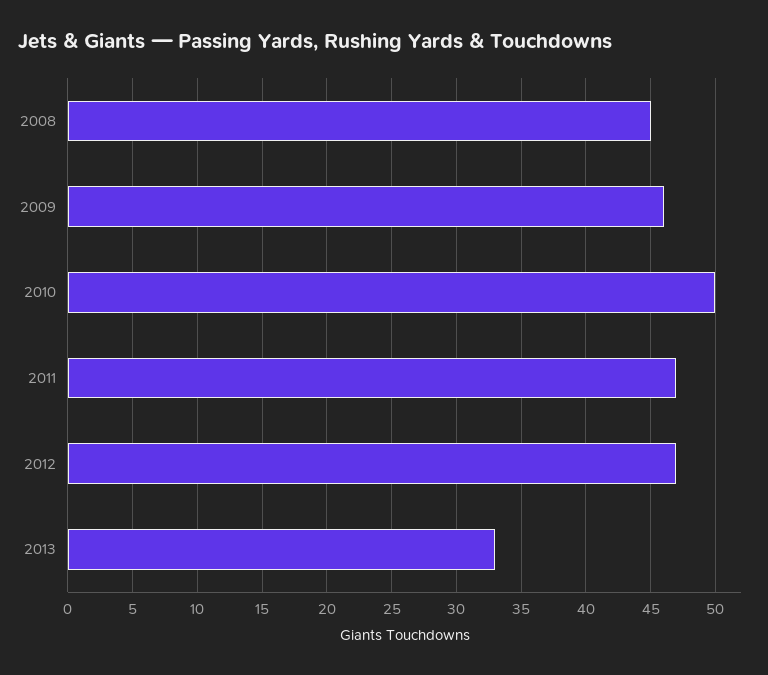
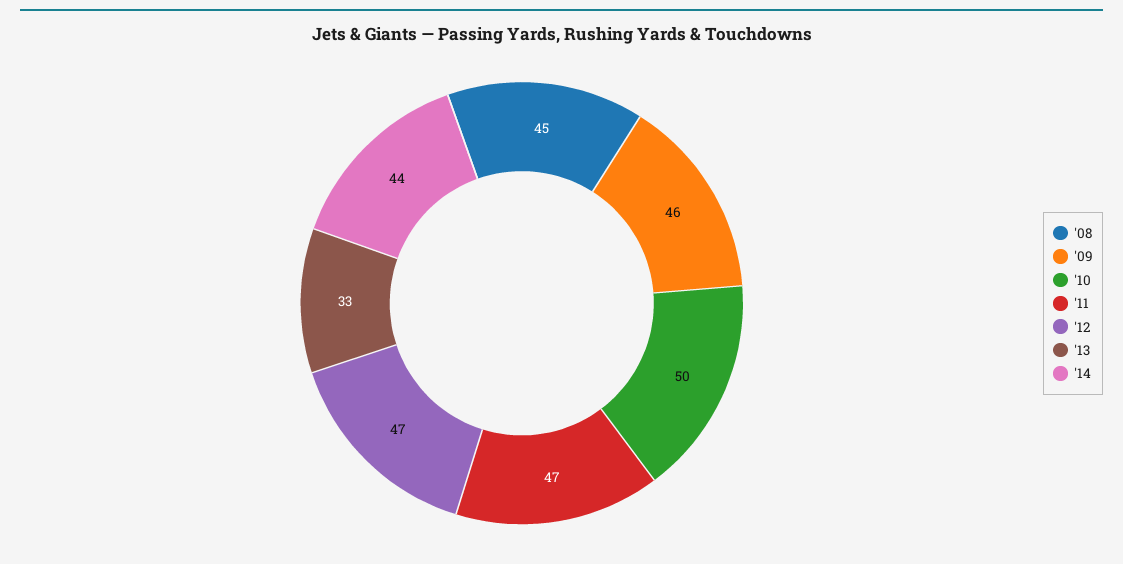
'14: none -> 44

